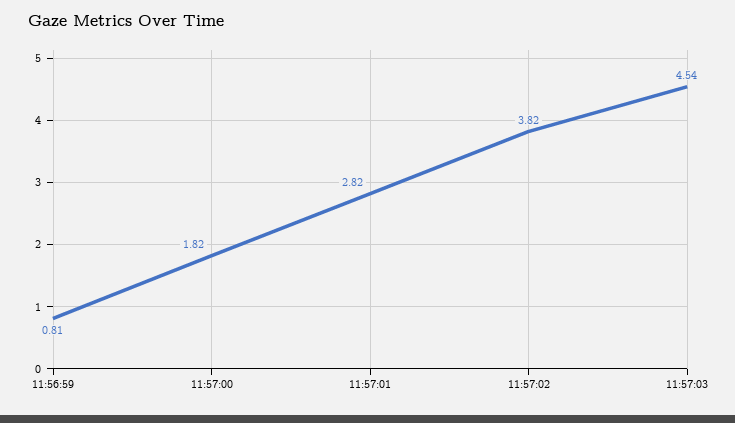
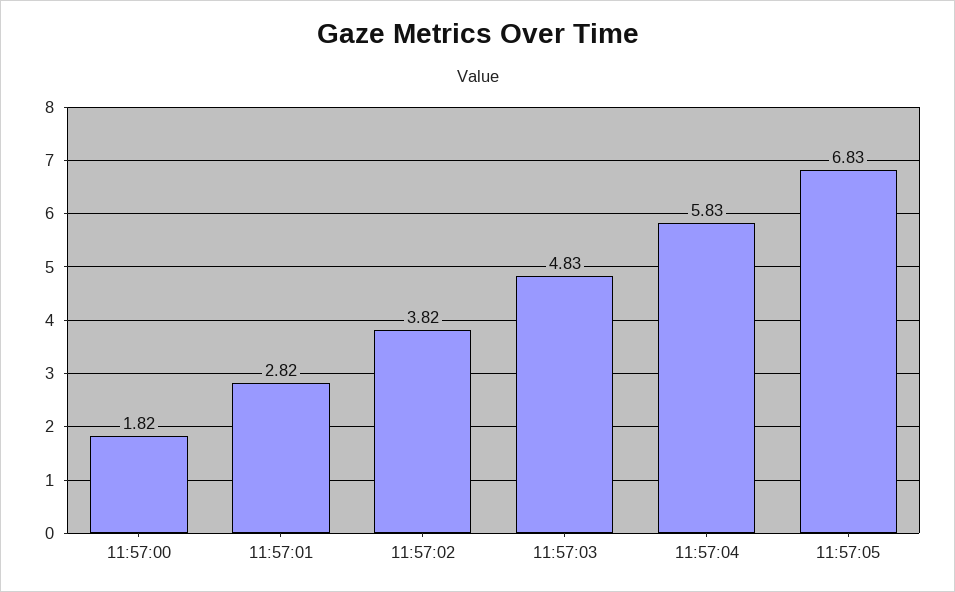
11:56:59: 0.81 -> none
11:57:03: 4.54 -> 4.83
11:57:04: none -> 5.83
11:57:05: none -> 6.83

